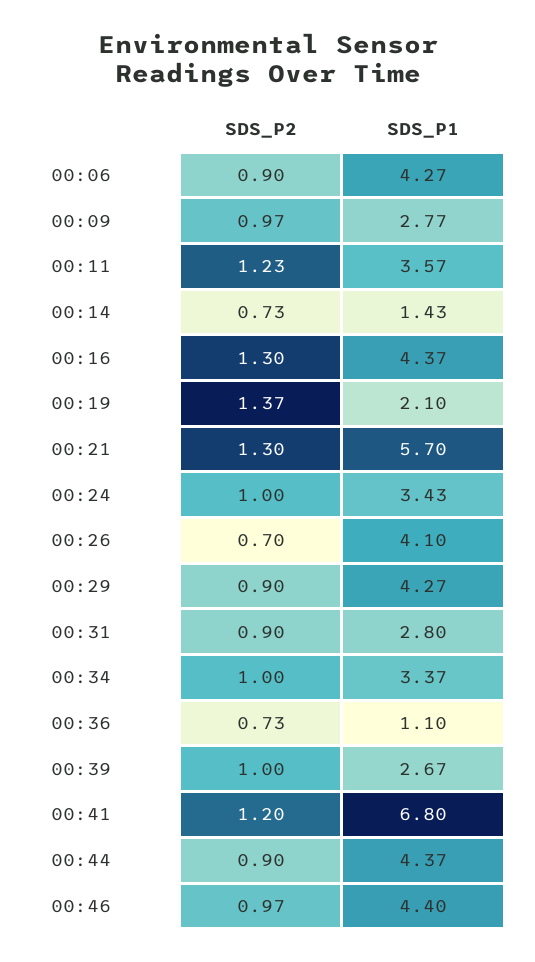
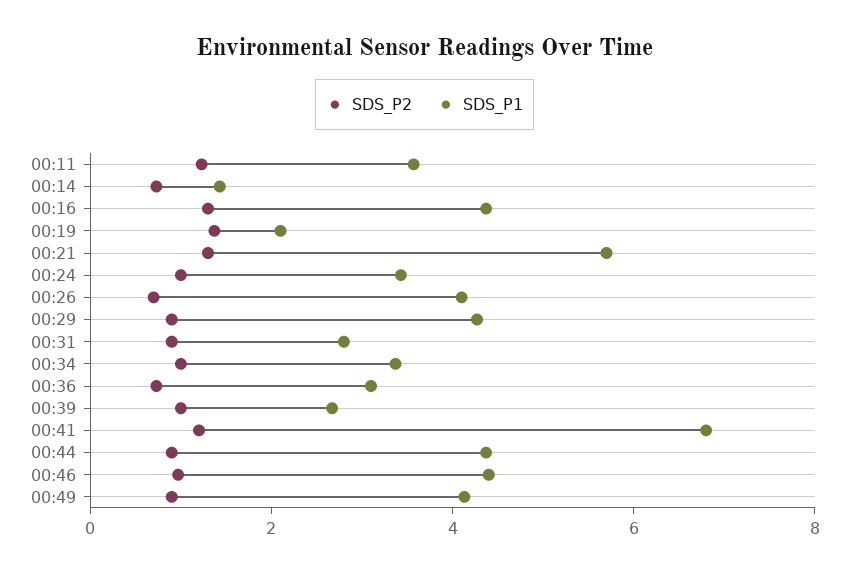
SDS_P2, 00:06: 0.9 -> none
SDS_P1, 00:06: 4.27 -> none
SDS_P2, 00:09: 0.97 -> none
SDS_P1, 00:09: 2.77 -> none
SDS_P1, 00:36: 1.1 -> 3
SDS_P2, 00:49: none -> 1
SDS_P1, 00:49: none -> 4

